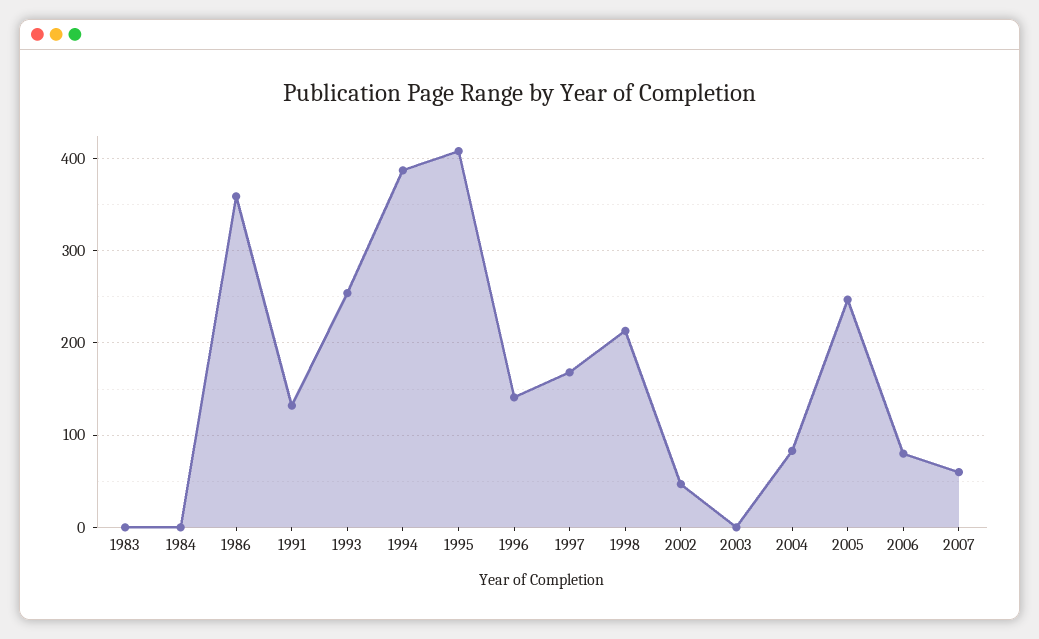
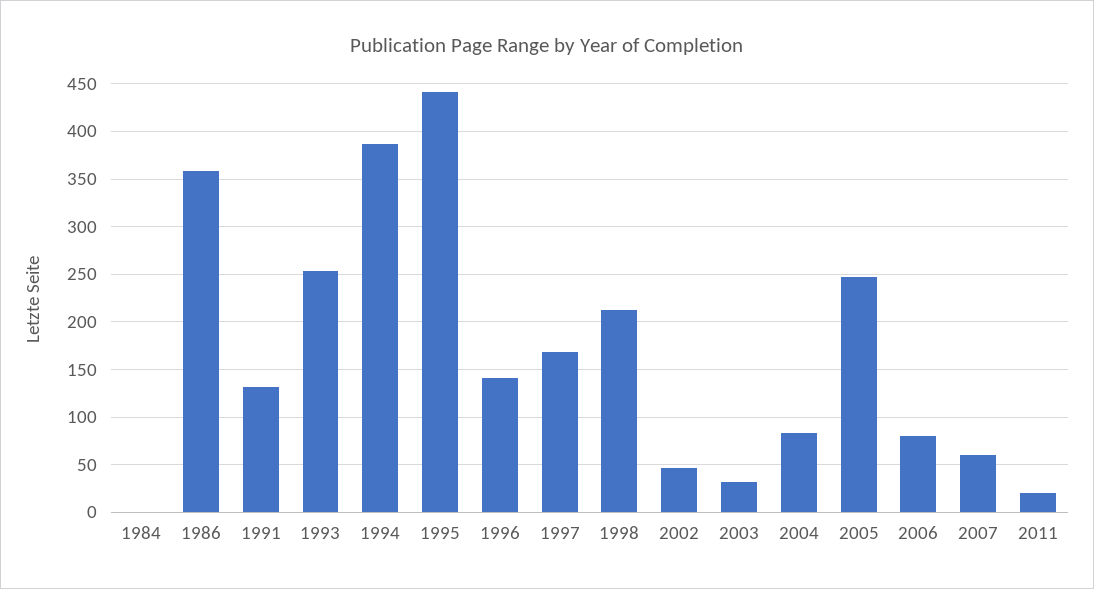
1983: 0 -> none
1995: 410 -> 440
2003: 0 -> 30
2011: none -> 20

